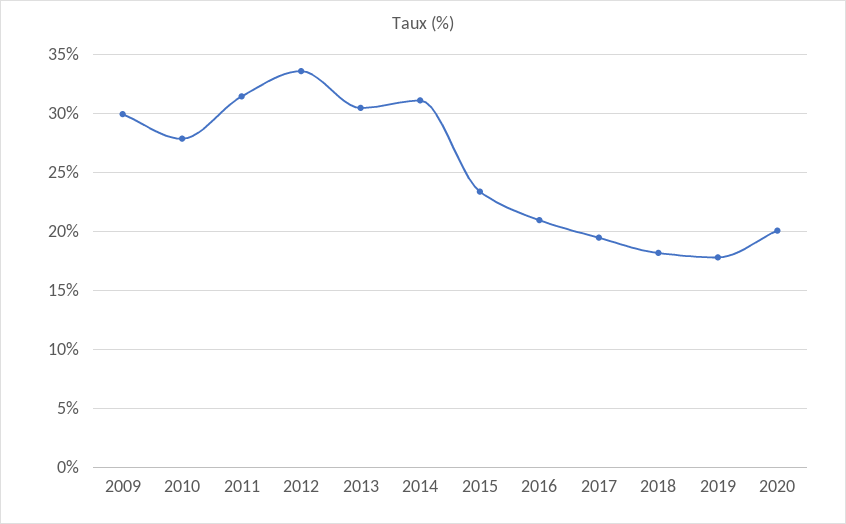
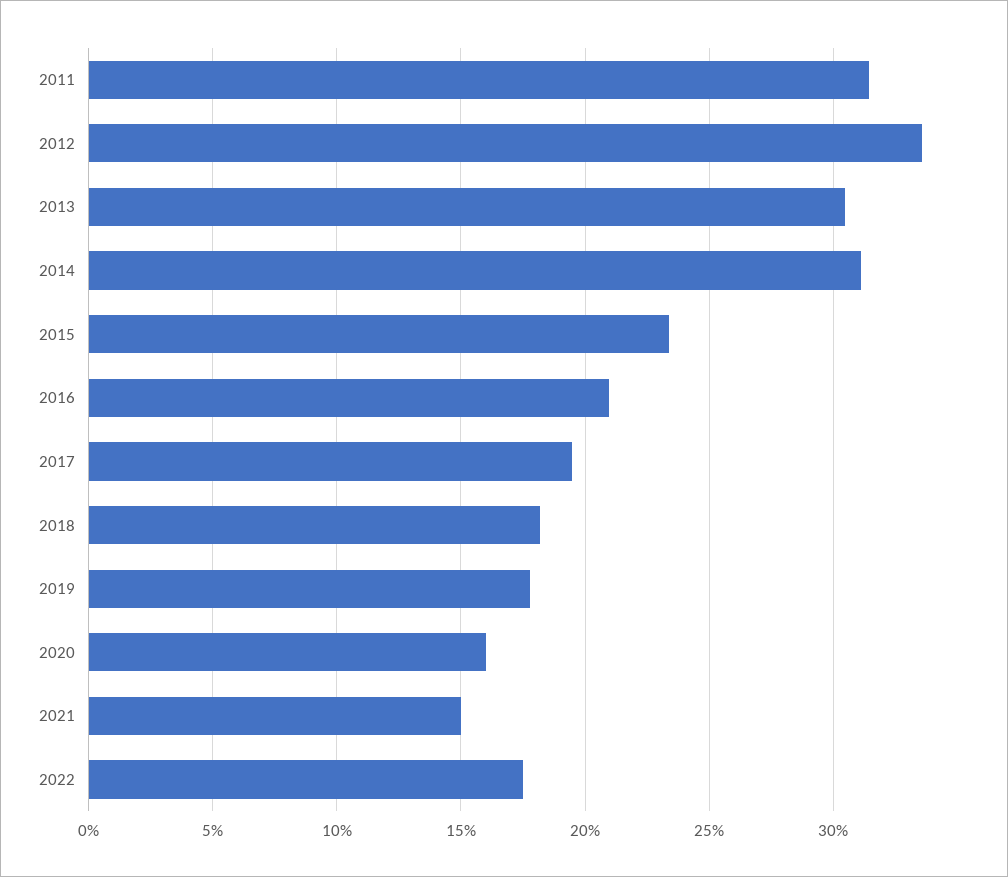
2009: 30 -> none
2010: 28 -> none
2020: 20 -> 16
2021: none -> 15
2022: none -> 17.5

